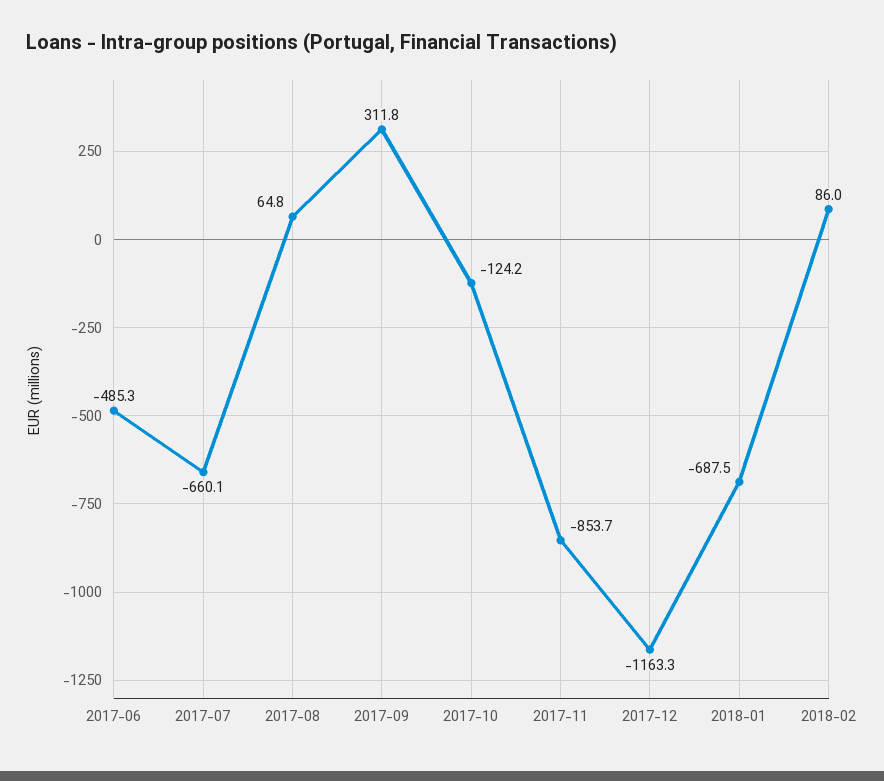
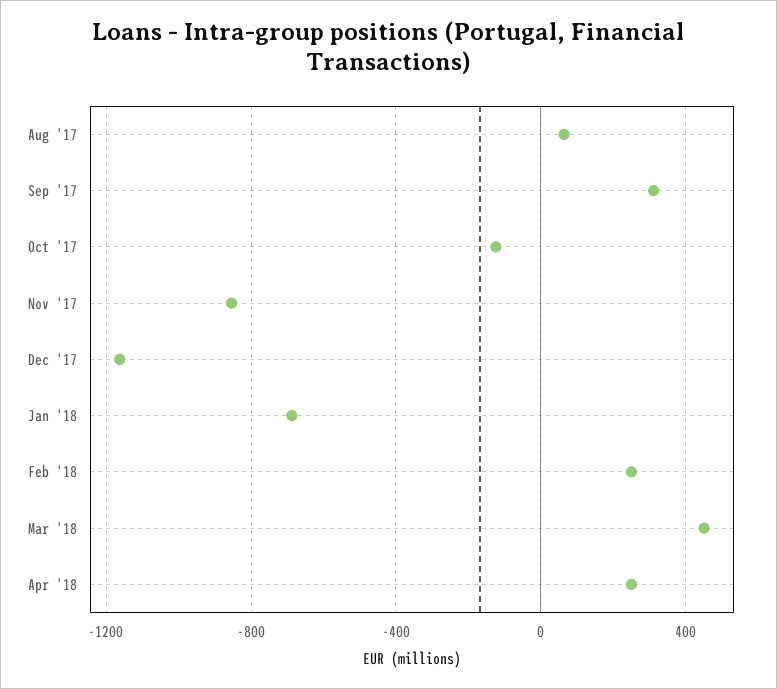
2017-06: -485.3 -> none
2017-07: -660.1 -> none
2018-02: 86 -> 250
Mar '18: none -> 450
Apr '18: none -> 250

